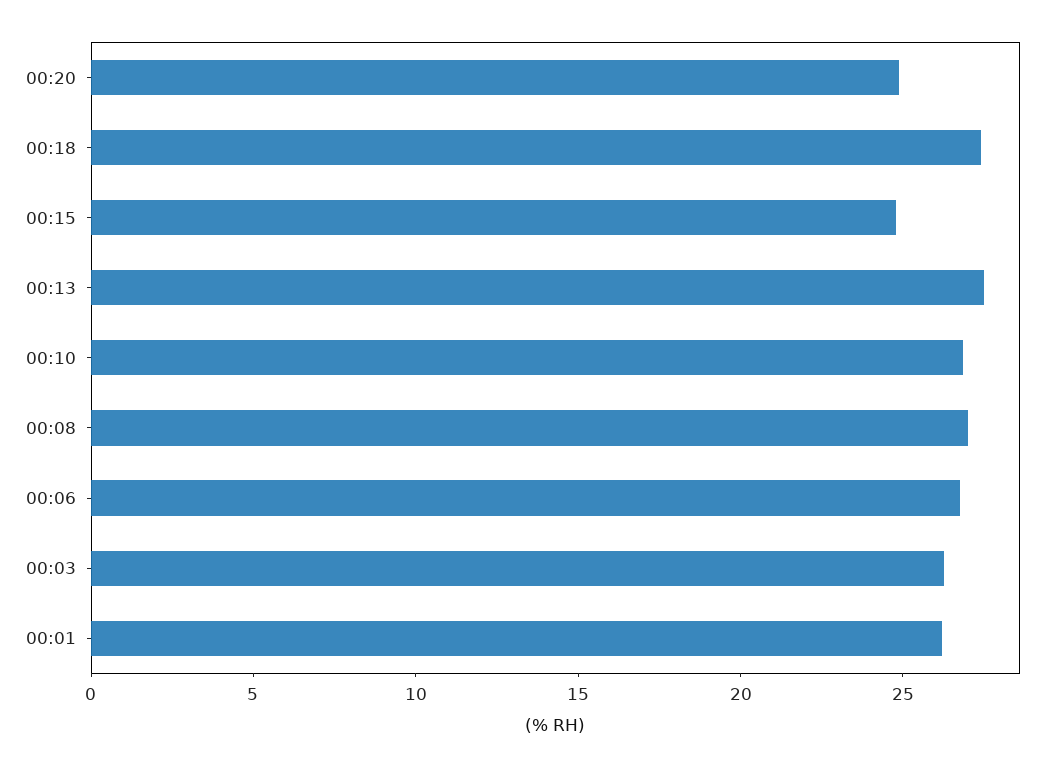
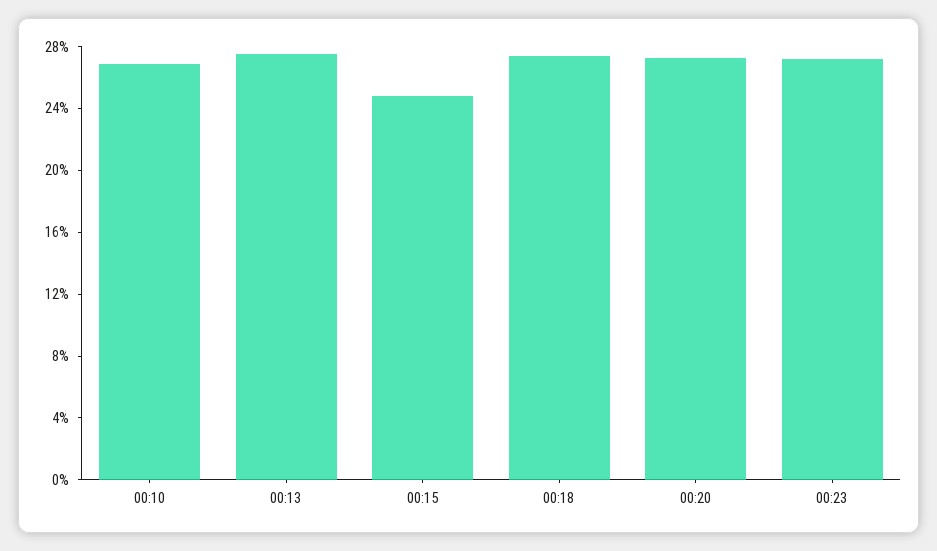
00:20: 25 -> 27
00:08: 27 -> none
00:06: 27 -> none
00:03: 26 -> none
00:01: 26 -> none
00:23: none -> 27

